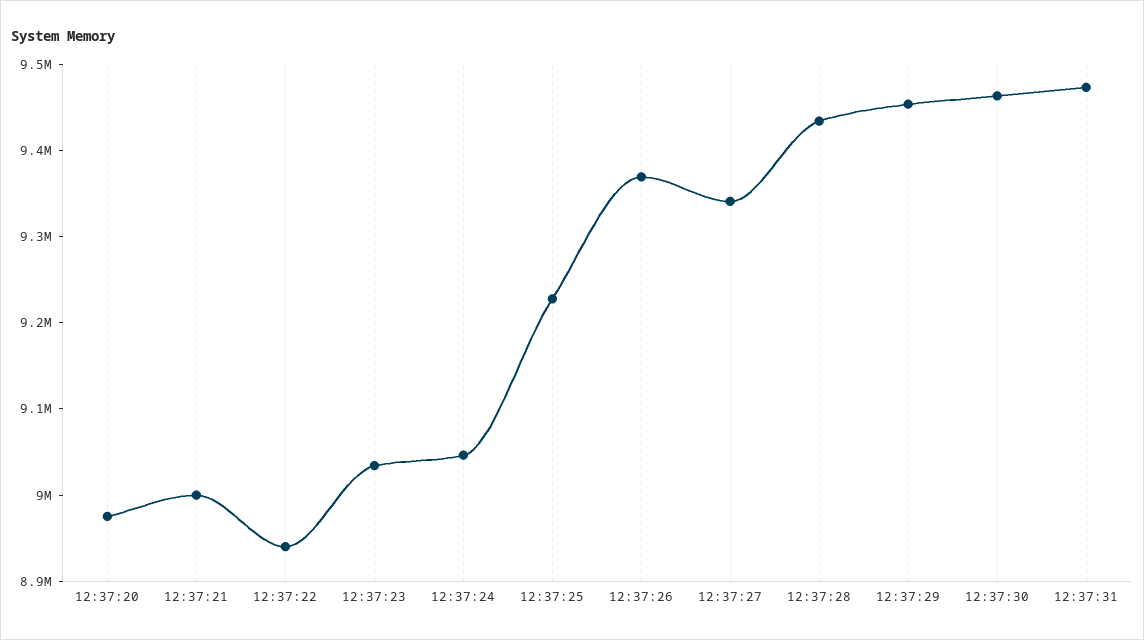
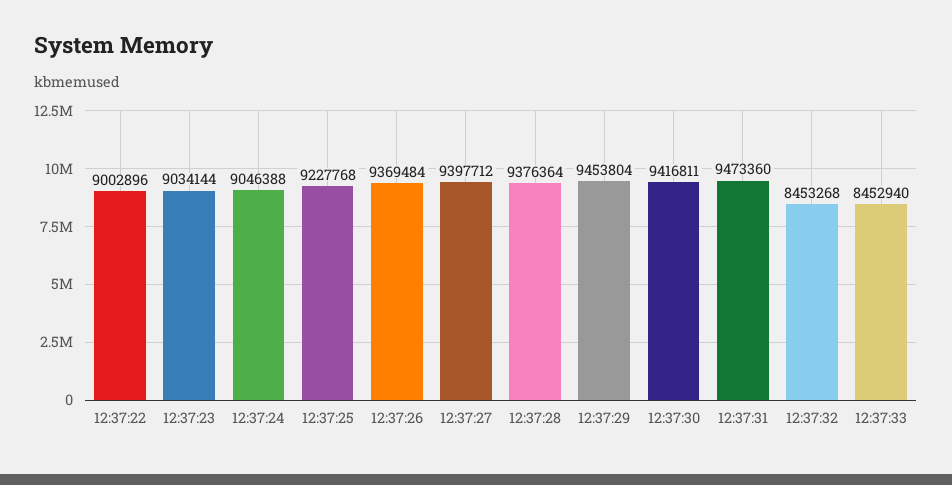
12:37:20: 8980000 -> none
12:37:21: 9000000 -> none
12:37:22: 8940000 -> 9002896
12:37:27: 9340000 -> 9397712
12:37:28: 9440000 -> 9376364
12:37:30: 9460000 -> 9416811
12:37:32: none -> 8453268
12:37:33: none -> 8452940

